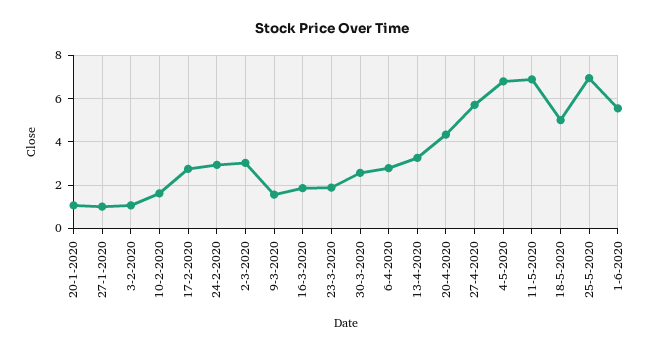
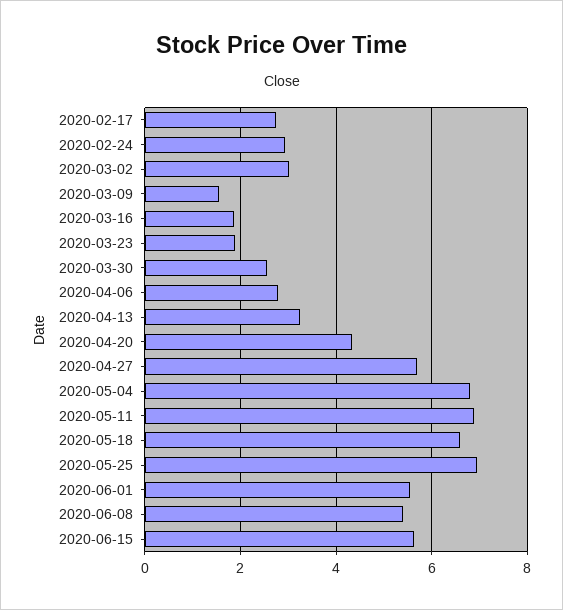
20-1-2020: 1 -> none
27-1-2020: 1 -> none
3-2-2020: 1 -> none
10-2-2020: 1.5 -> none
18-5-2020: 5 -> 6.6
2020-06-08: none -> 5.4
2020-06-15: none -> 5.6

